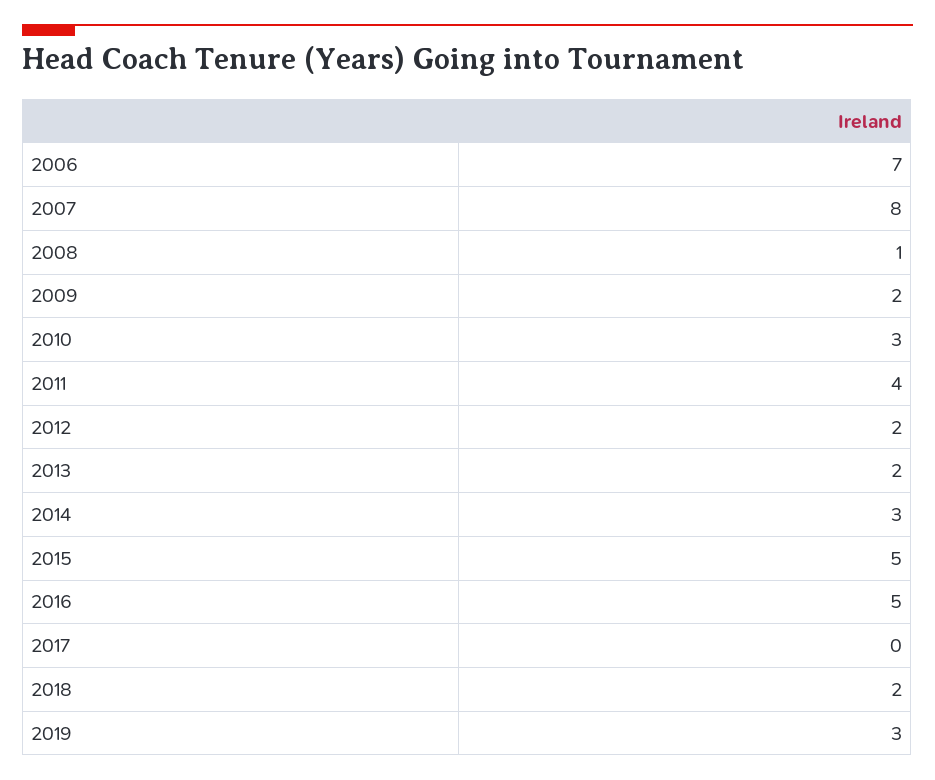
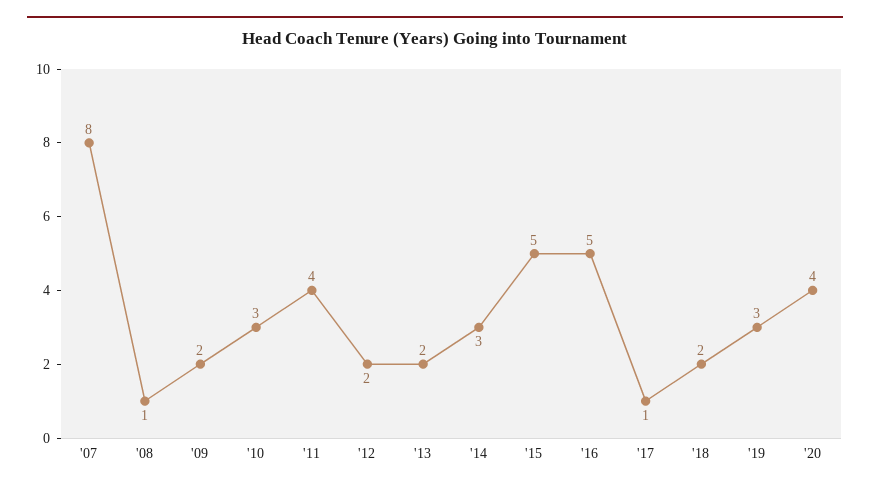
2006: 7 -> none
2017: 0 -> 1
'20: none -> 4

